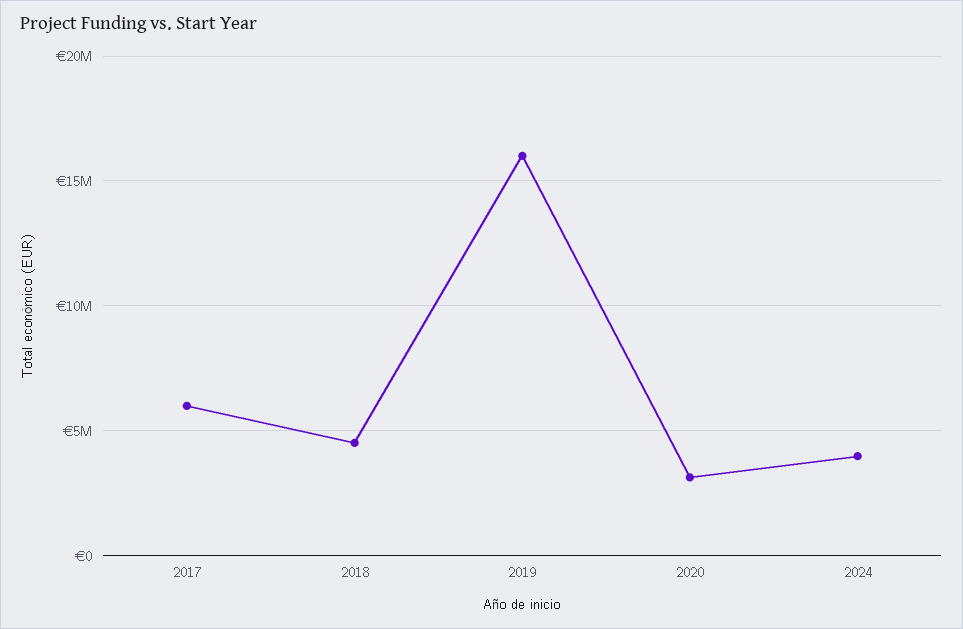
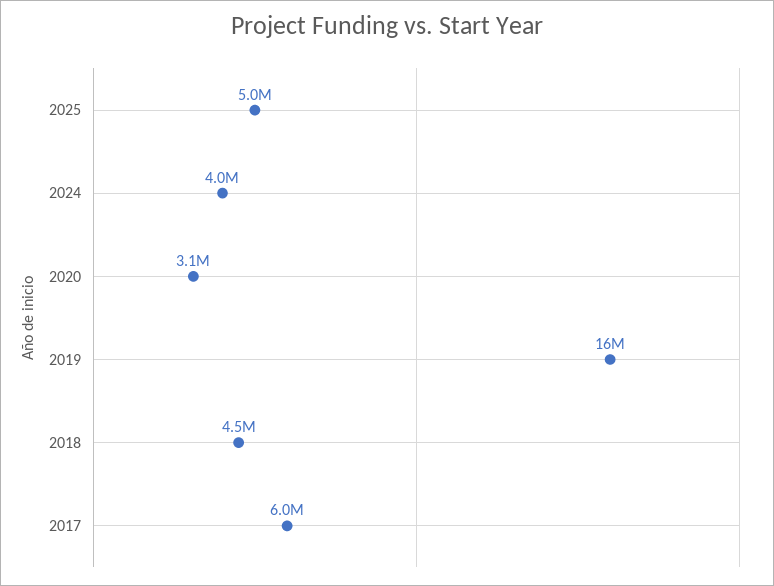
2025: none -> 5000000

